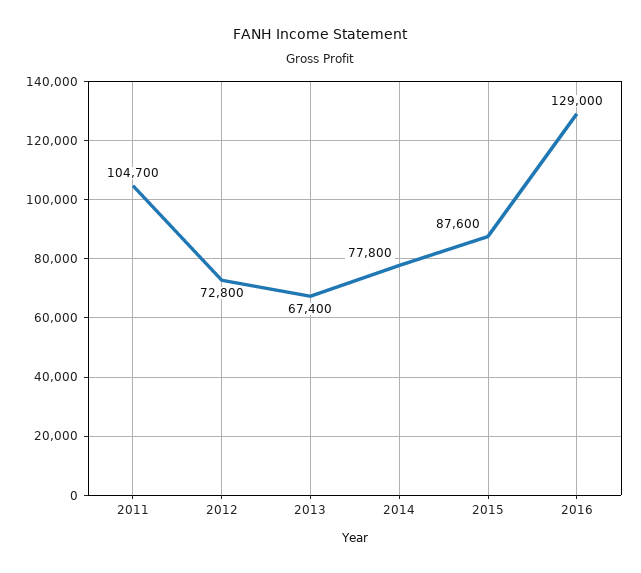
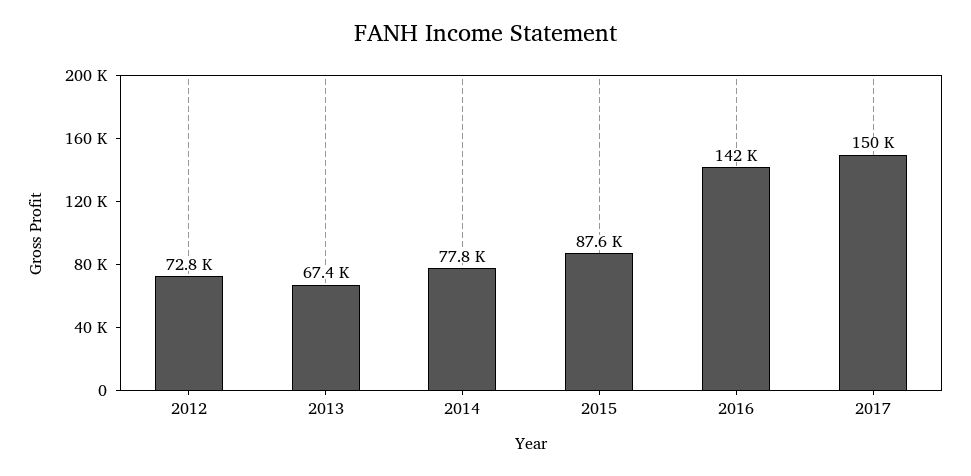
2011: 104700 -> none
2016: 129000 -> 142000
2017: none -> 150000

